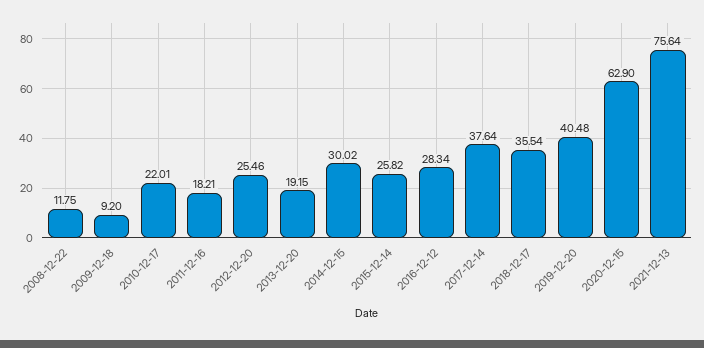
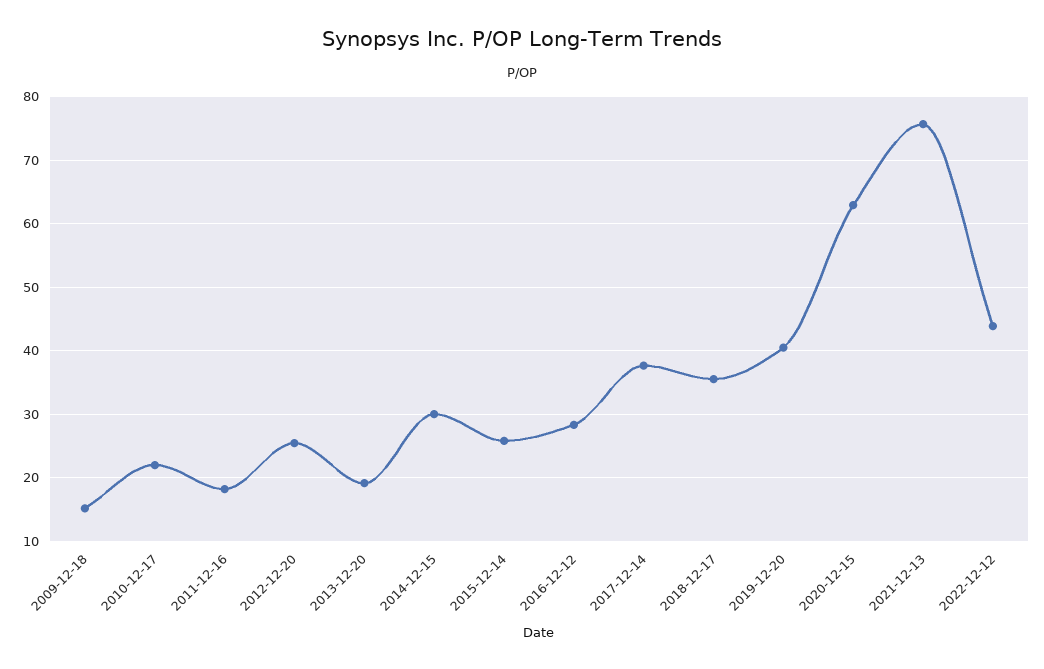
2008-12-22: 11.75 -> none
2009-12-18: 9.2 -> 15
2022-12-12: none -> 44

